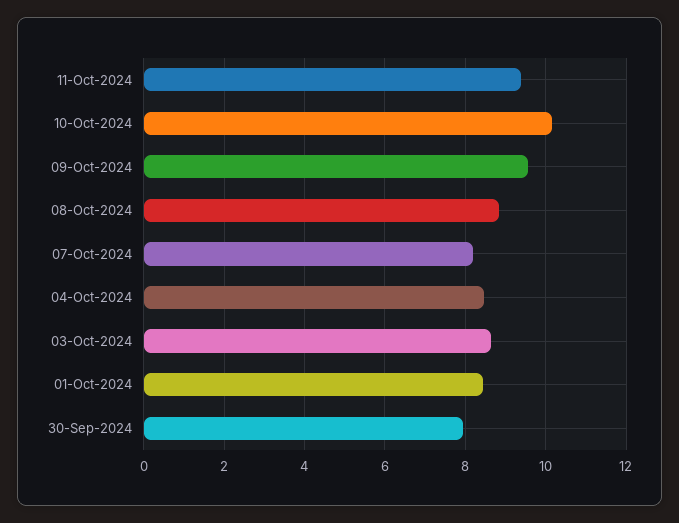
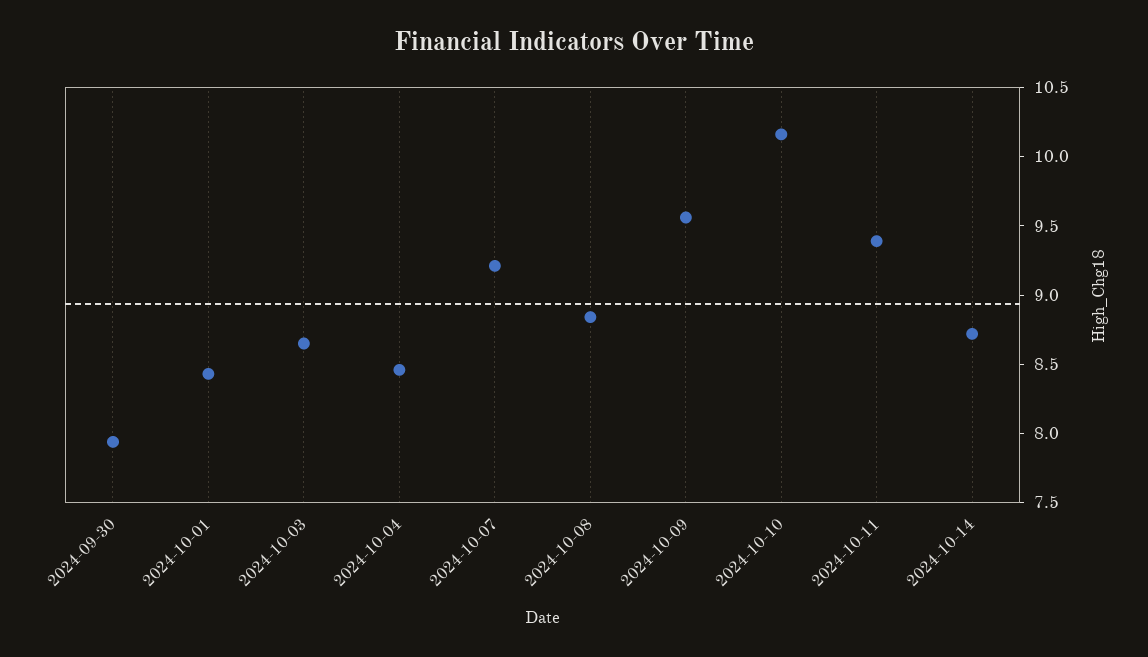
07-Oct-2024: 8.2 -> 9.2
2024-10-14: none -> 8.7

